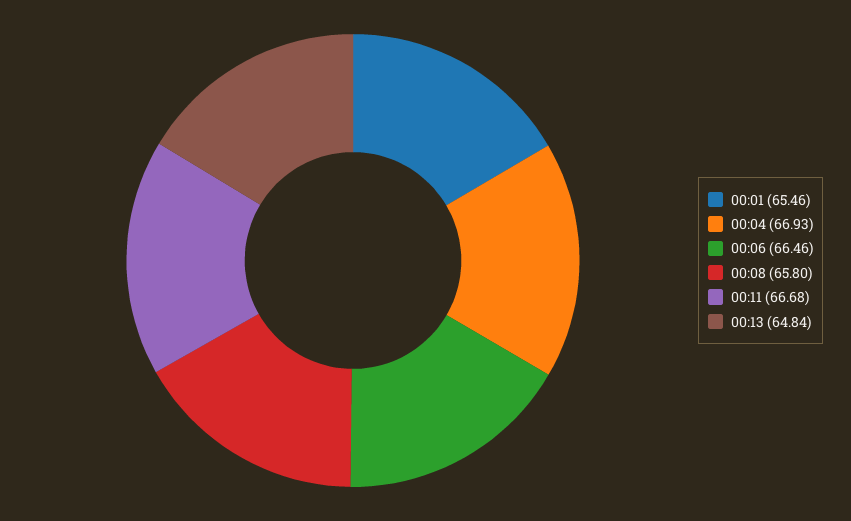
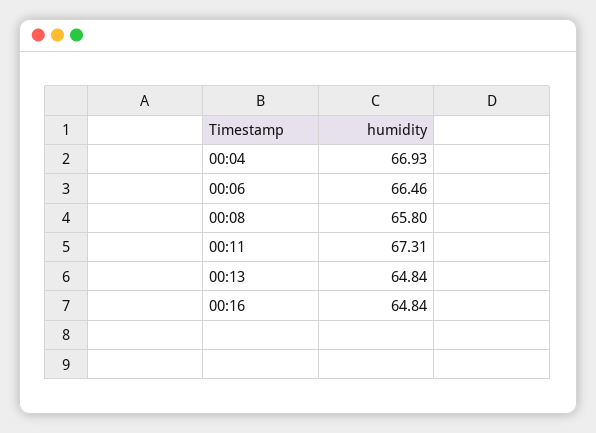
00:01: 65.46 -> none
00:11: 66.68 -> 67.31
00:16: none -> 64.84

